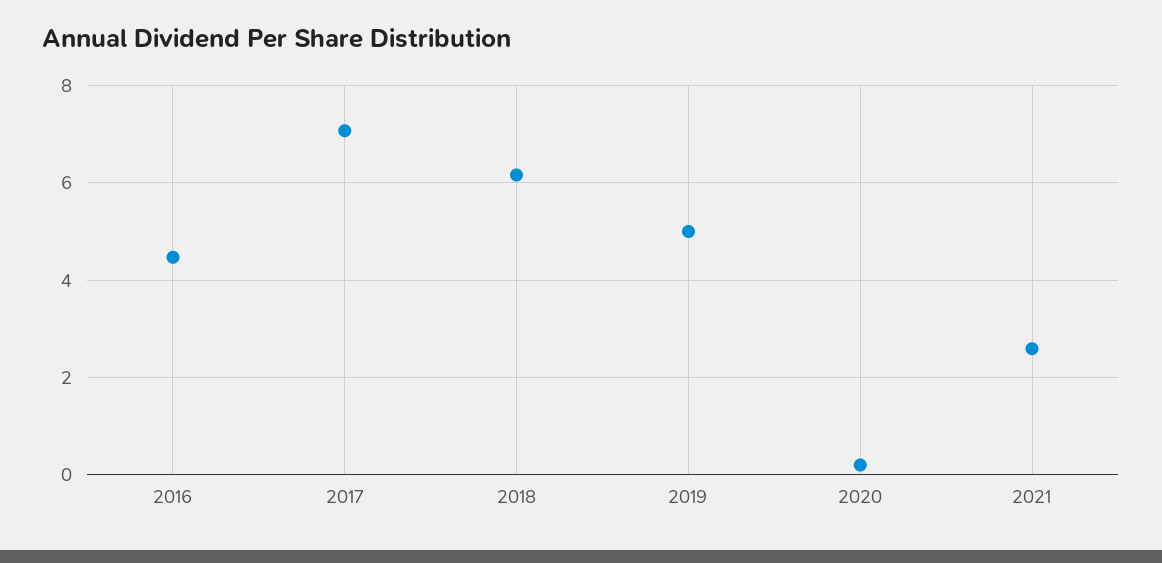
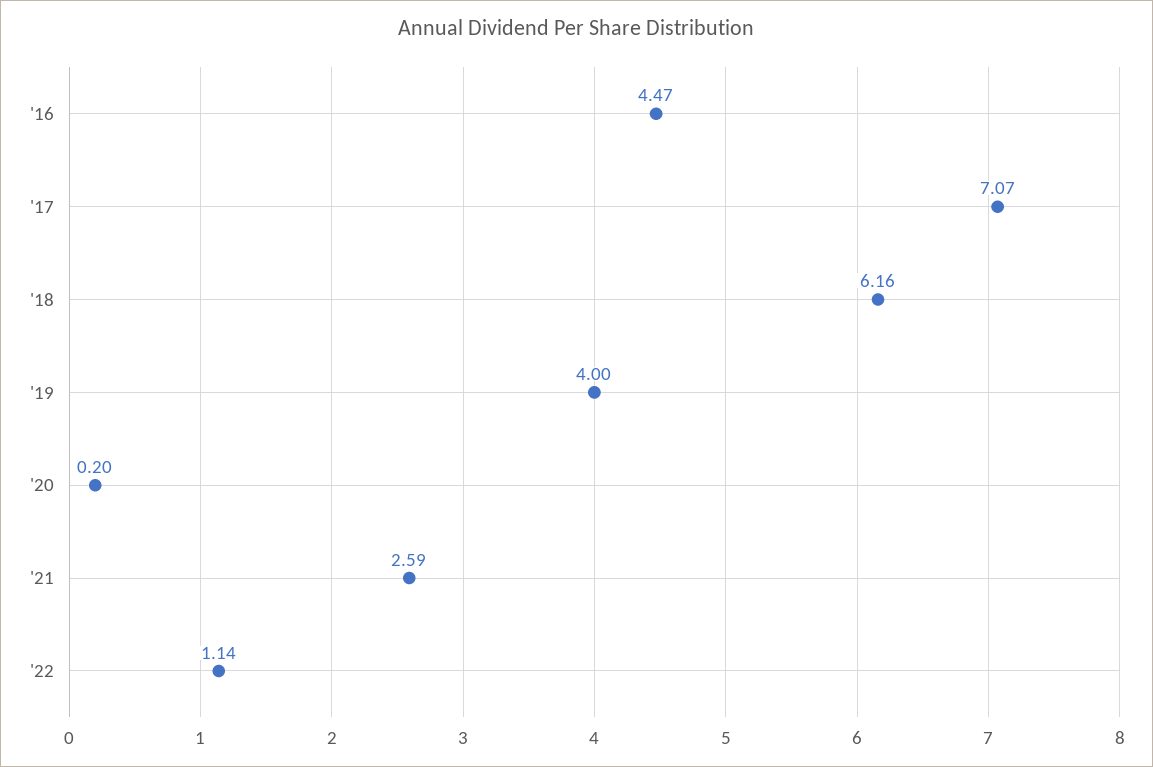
2019: 5 -> 4
'22: none -> 1.14

